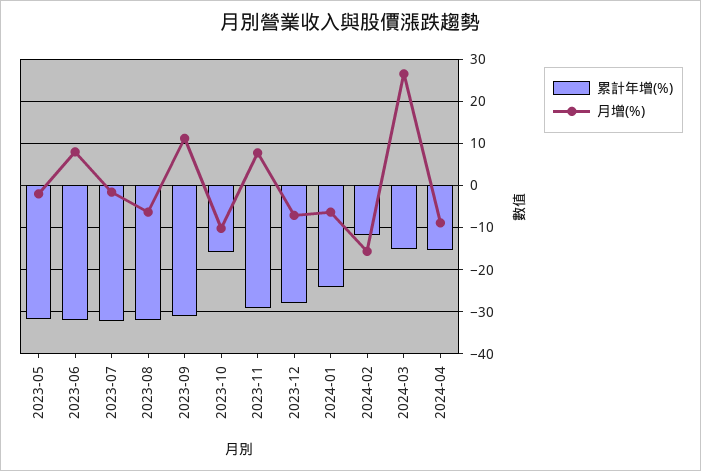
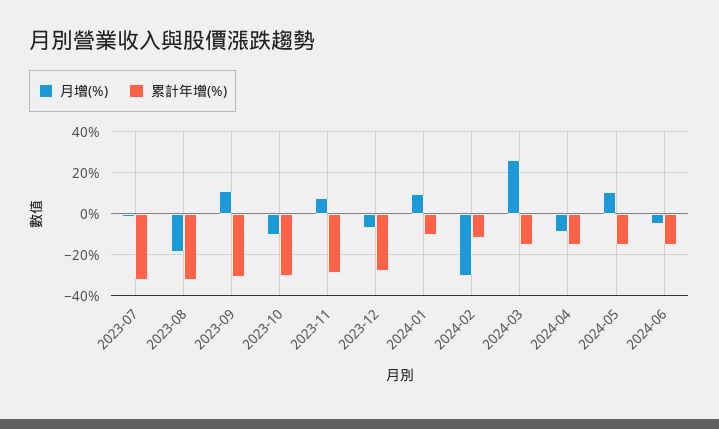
累計年增(%), 2023-05: -32 -> none
月增(%), 2023-05: -2 -> none
累計年增(%), 2023-06: -32 -> none
月增(%), 2023-06: 8 -> none
月增(%), 2023-08: -6 -> -20
累計年增(%), 2023-10: -16 -> -30
累計年增(%), 2024-01: -24 -> -10
月增(%), 2024-01: -6 -> 10
月增(%), 2024-02: -16 -> -30
月增(%), 2024-05: none -> 10
累計年增(%), 2024-05: none -> -15
月增(%), 2024-06: none -> -5
累計年增(%), 2024-06: none -> -15

